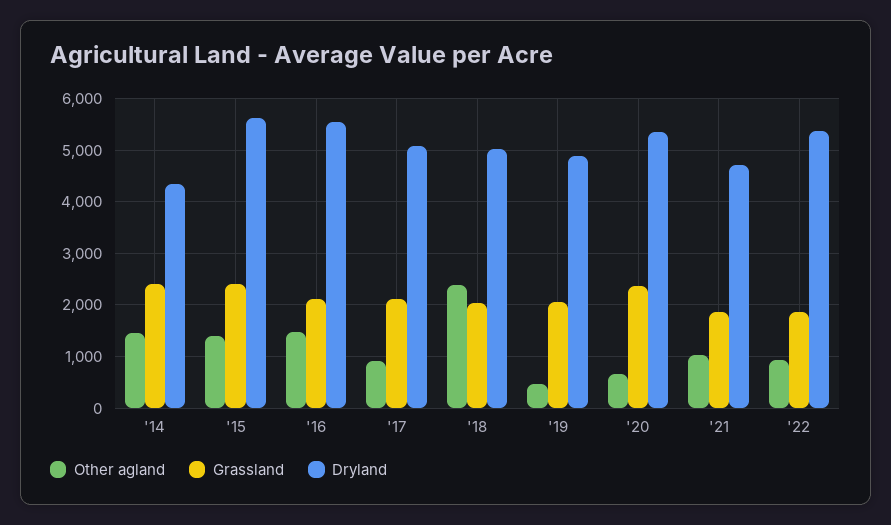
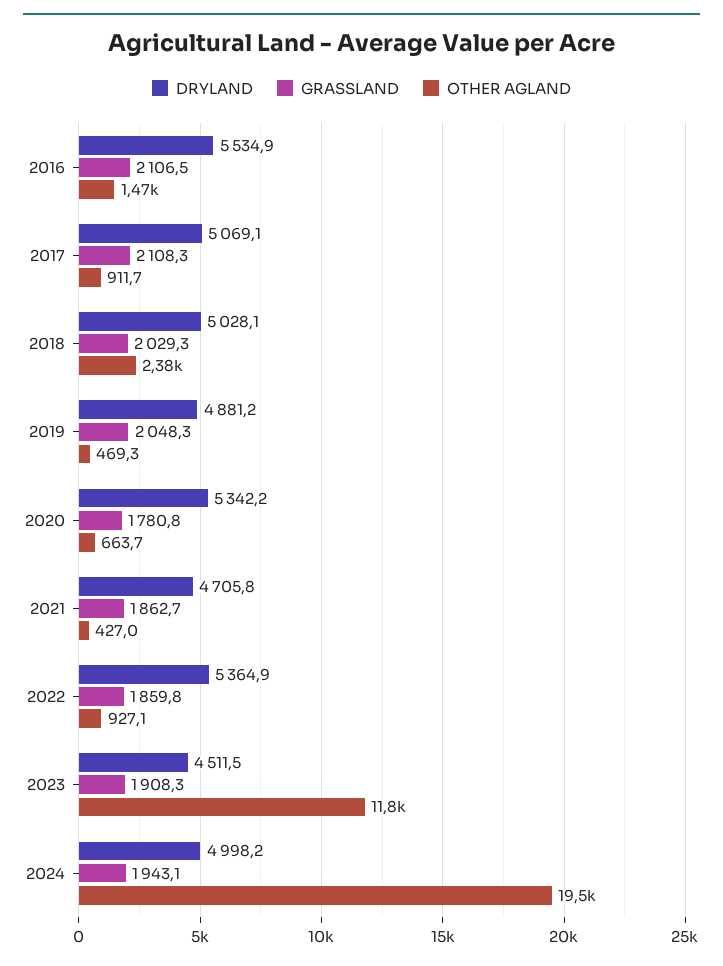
Other agland, '14: 1400 -> none
Grassland, '14: 2400 -> none
Dryland, '14: 4400 -> none
Other agland, '15: 1400 -> none
Grassland, '15: 2400 -> none
Dryland, '15: 5600 -> none
Grassland, '20: 2400 -> 1780.8
Other agland, '21: 1000 -> 427
Dryland, 2023: none -> 4511.5
Grassland, 2023: none -> 1908.3
Other agland, 2023: none -> 11800
Dryland, 2024: none -> 4998.2
Grassland, 2024: none -> 1943.1
Other agland, 2024: none -> 19500

